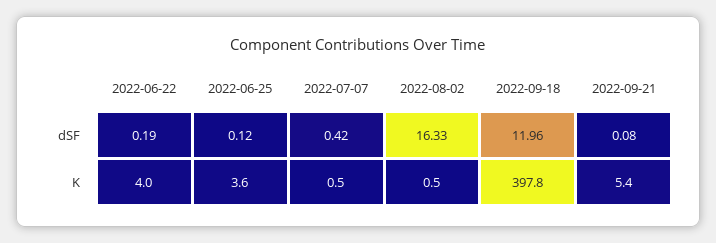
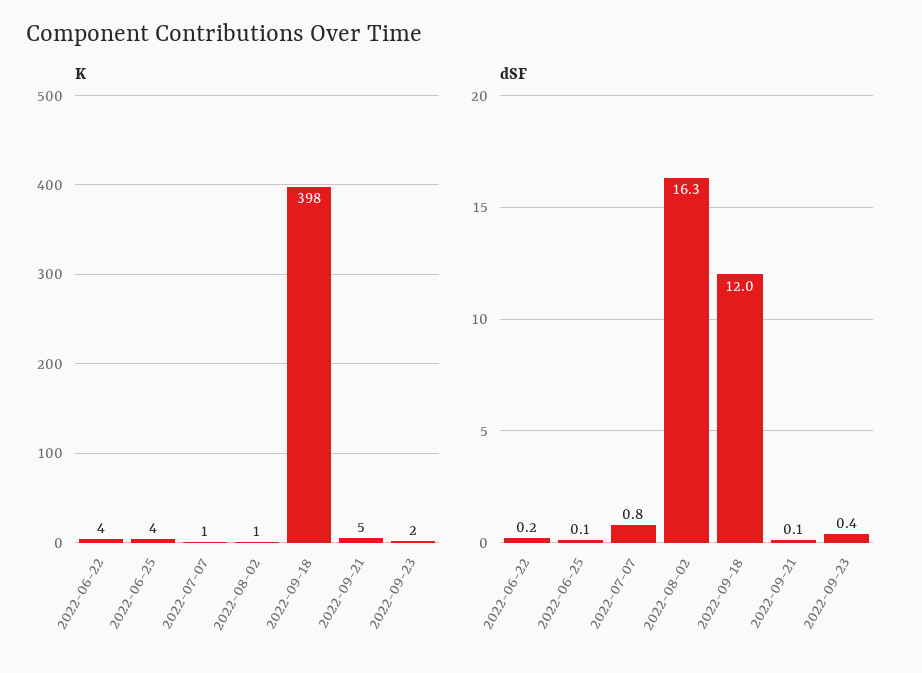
dSF, 2022-07-07: 0.42 -> 0.8
K, 2022-09-23: none -> 2
dSF, 2022-09-23: none -> 0.4

